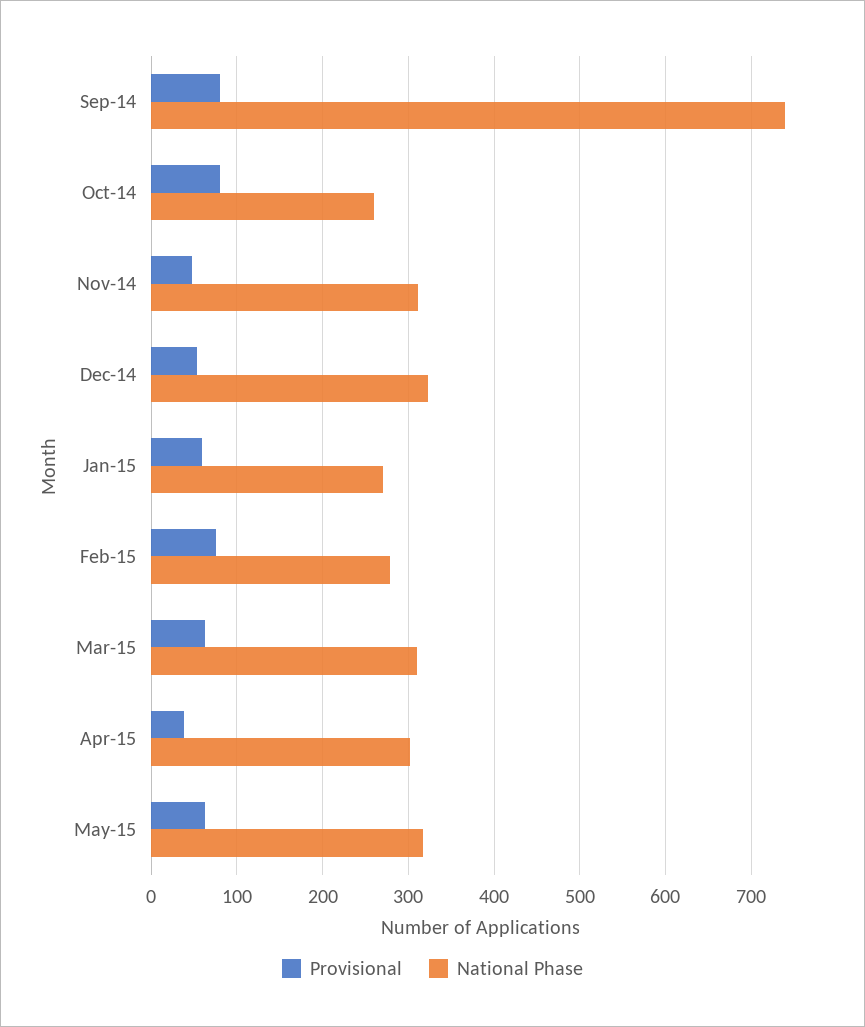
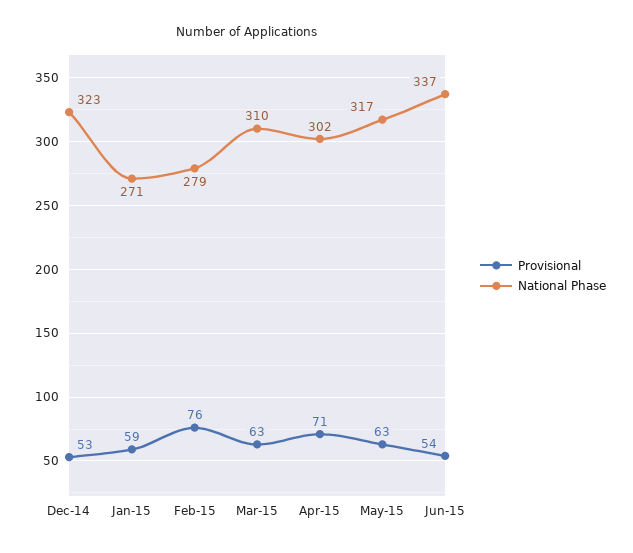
Provisional, Sep-14: 80 -> none
National Phase, Sep-14: 740 -> none
Provisional, Oct-14: 80 -> none
National Phase, Oct-14: 260 -> none
Provisional, Nov-14: 50 -> none
National Phase, Nov-14: 310 -> none
Provisional, Apr-15: 40 -> 71
Provisional, Jun-15: none -> 54
National Phase, Jun-15: none -> 337

